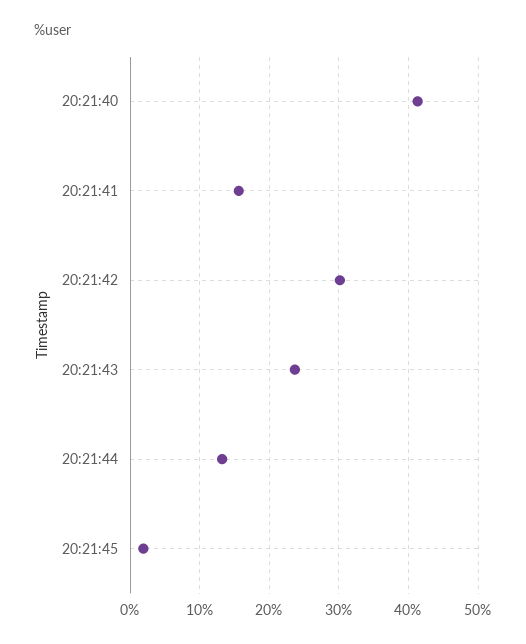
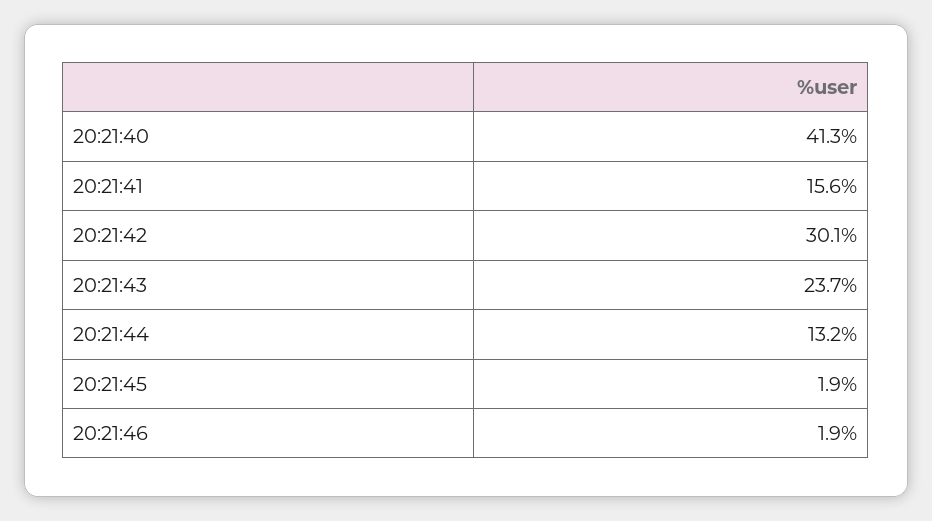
20:21:46: none -> 1.9

